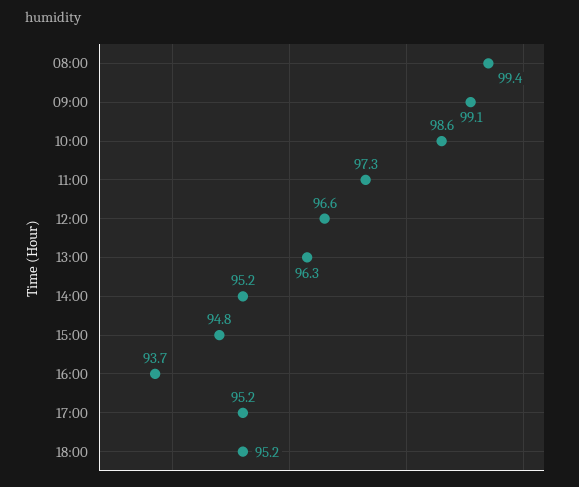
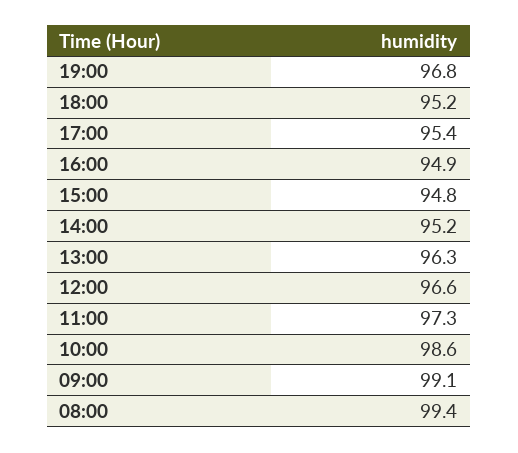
16:00: 93.7 -> 94.9
17:00: 95.2 -> 95.4
19:00: none -> 96.8

